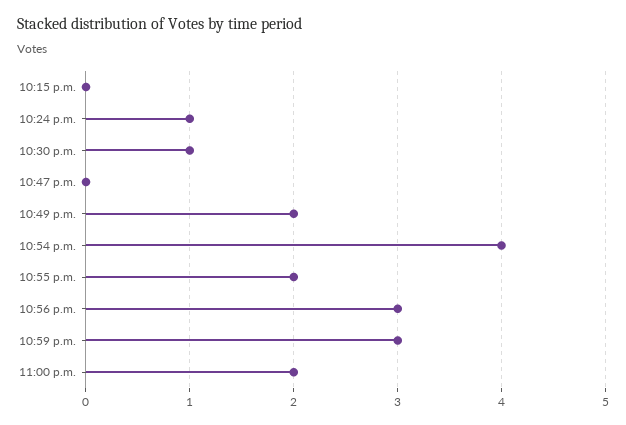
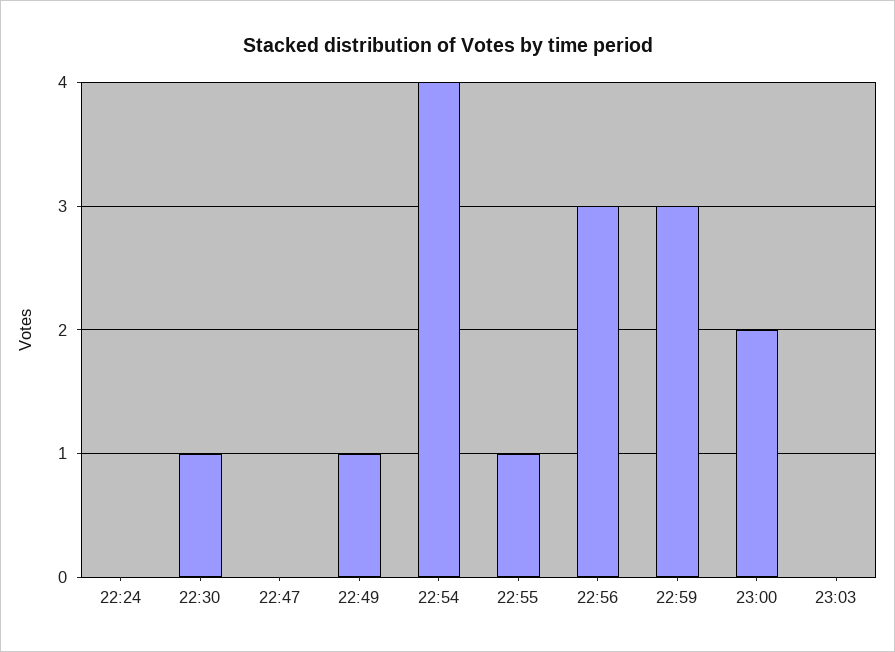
10:15 p.m.: 0 -> none
10:24 p.m.: 1 -> 0
10:49 p.m.: 2 -> 1
10:55 p.m.: 2 -> 1
23:03: none -> 0

